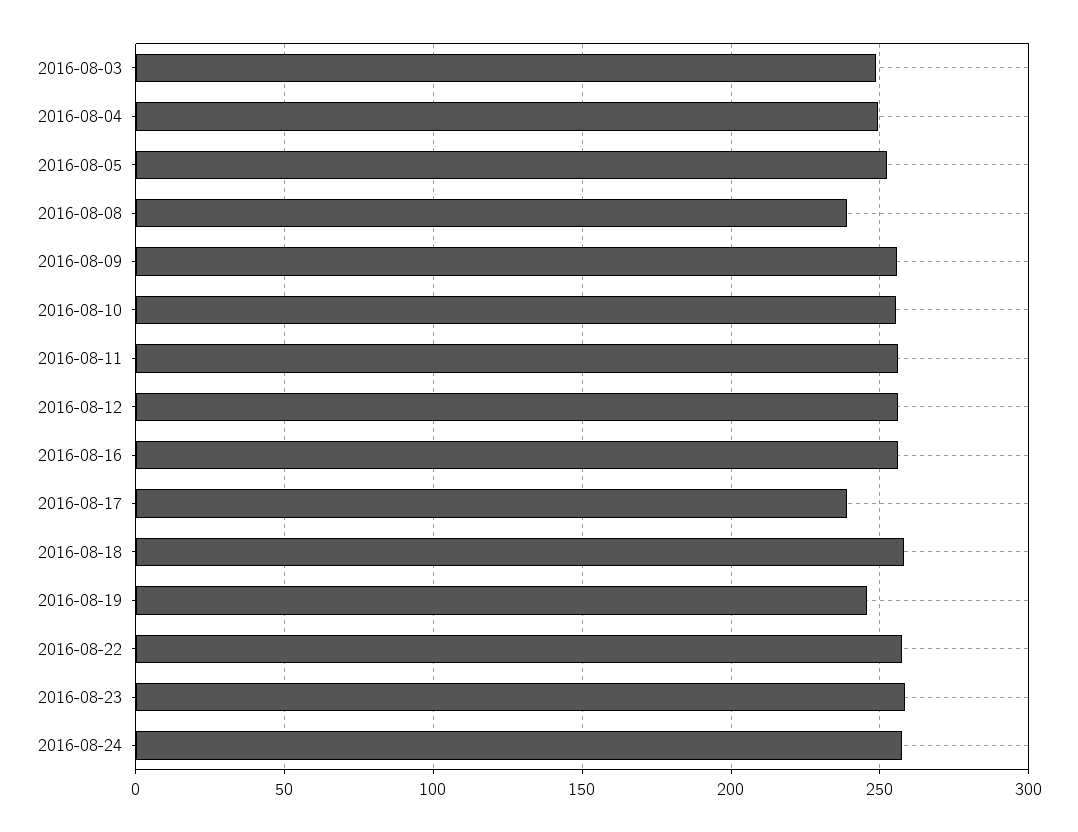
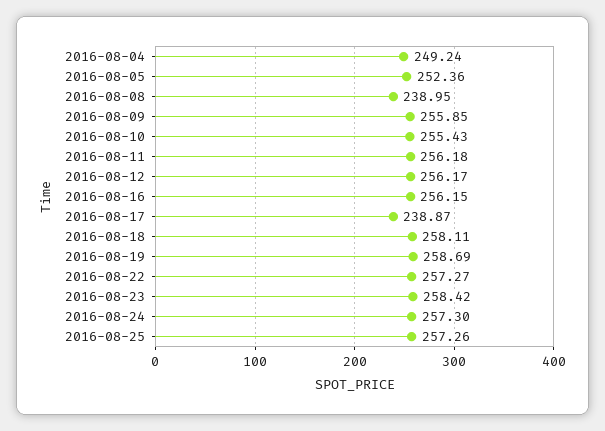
2016-08-03: 250 -> none
2016-08-19: 245 -> 258.69
2016-08-25: none -> 257.26

